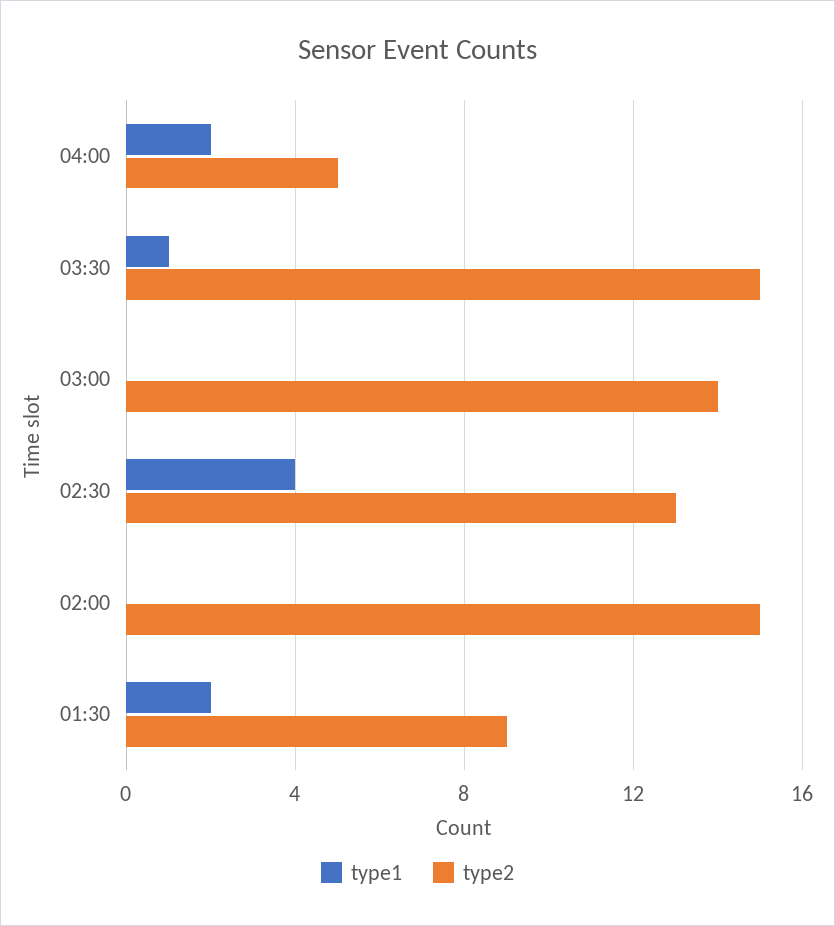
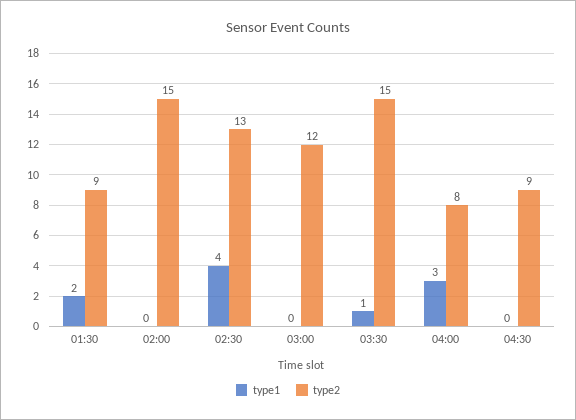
type1, 04:00: 2 -> 3
type2, 04:00: 5 -> 8
type2, 03:00: 14 -> 12
type1, 04:30: none -> 0
type2, 04:30: none -> 9

